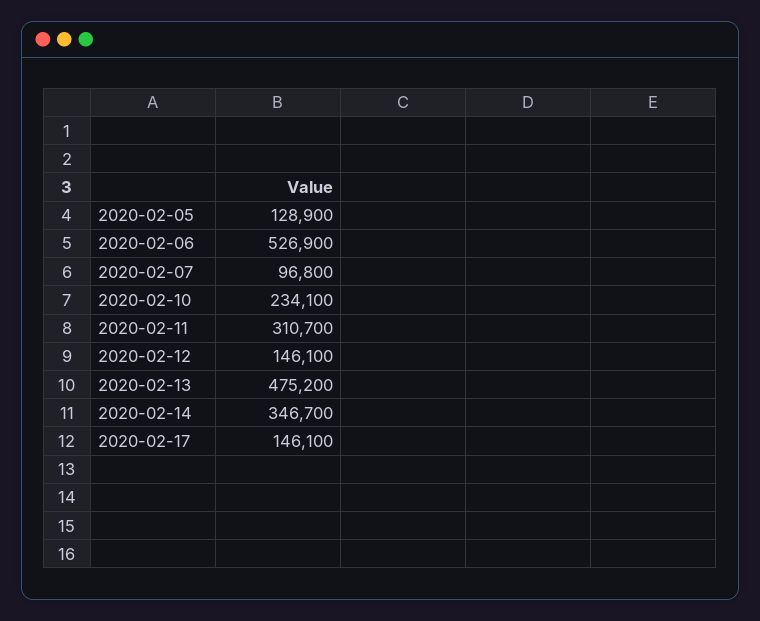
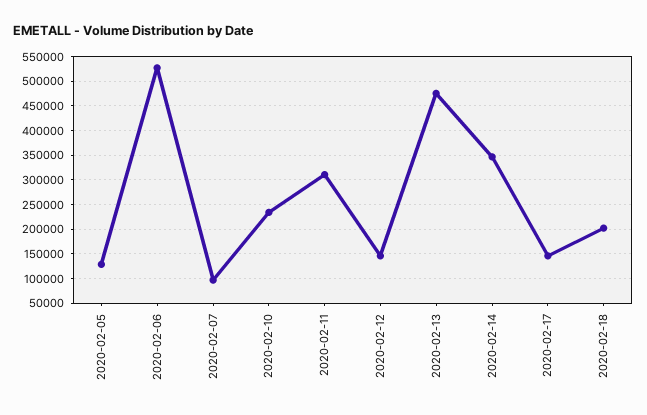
2020-02-18: none -> 200000

